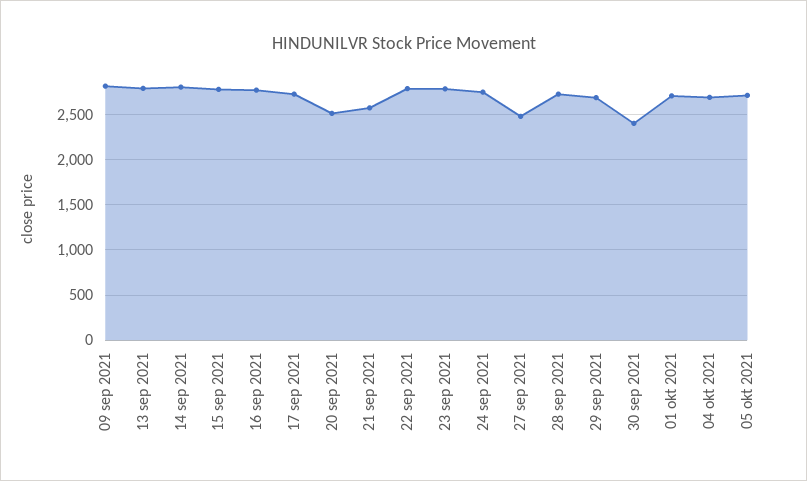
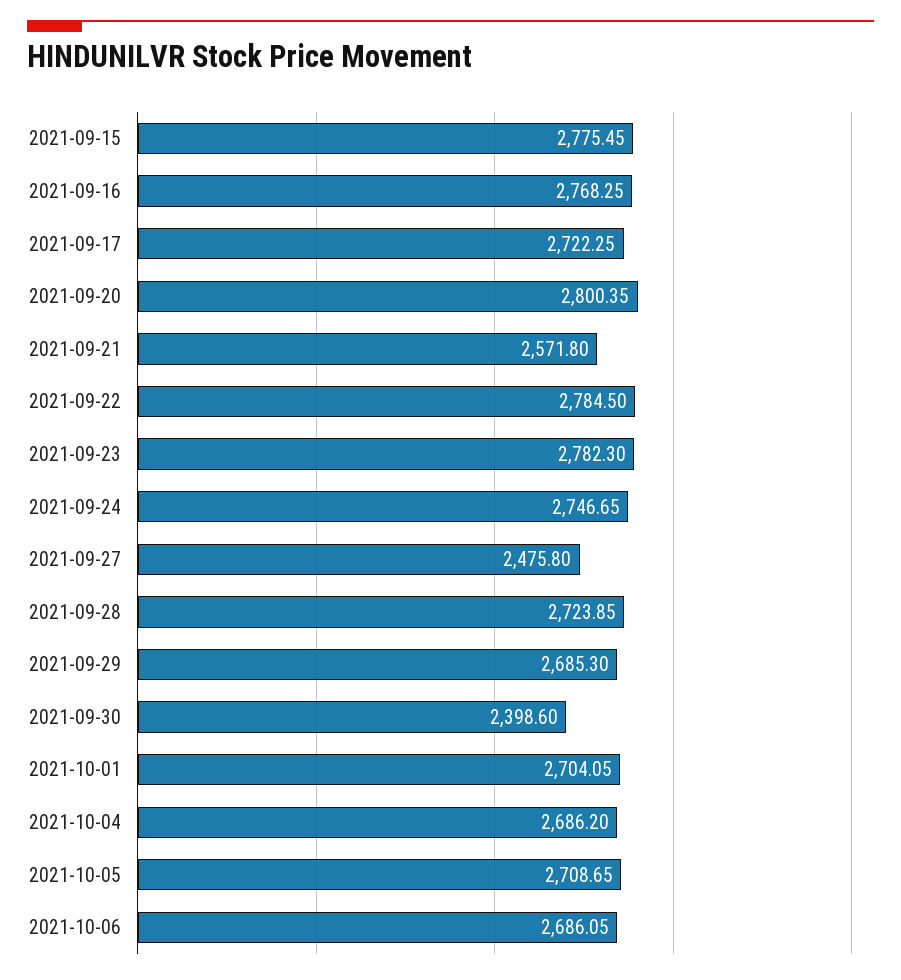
09 sep 2021: 2800 -> none
13 sep 2021: 2800 -> none
14 sep 2021: 2800 -> none
20 sep 2021: 2500 -> 2800.35
2021-10-06: none -> 2686.05

